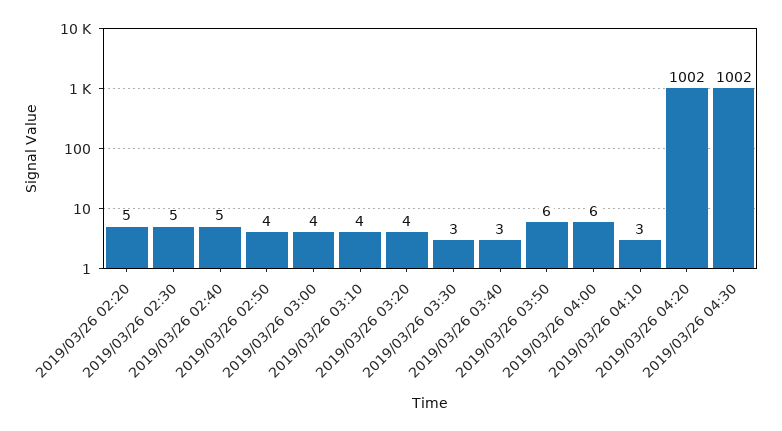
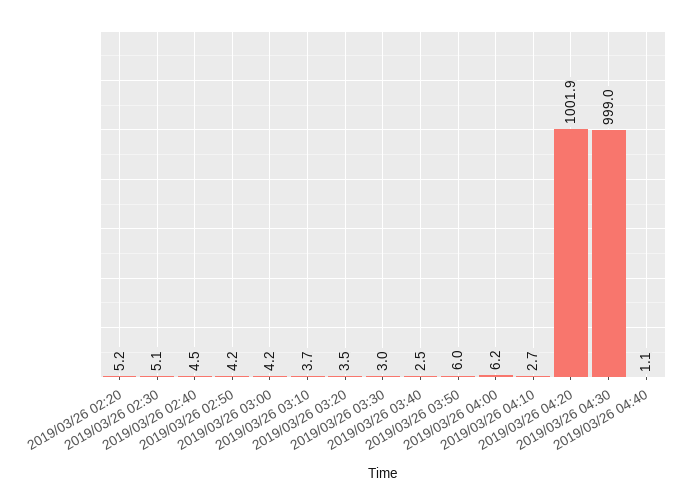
2019/03/26 04:30: 1002 -> 999
2019/03/26 04:40: none -> 1.1

